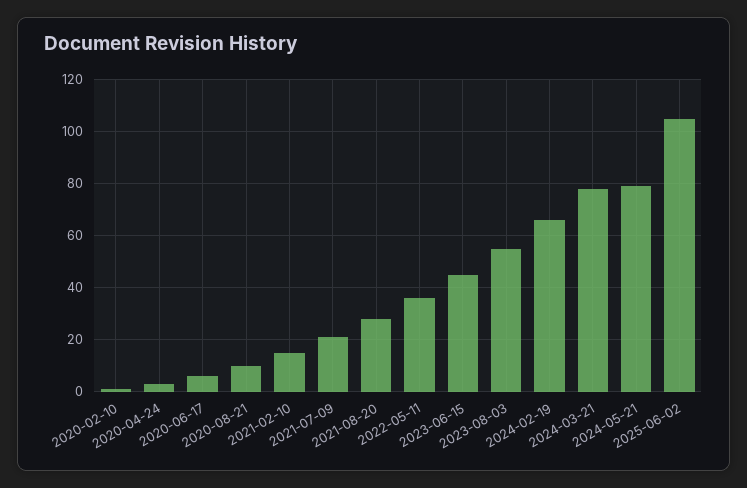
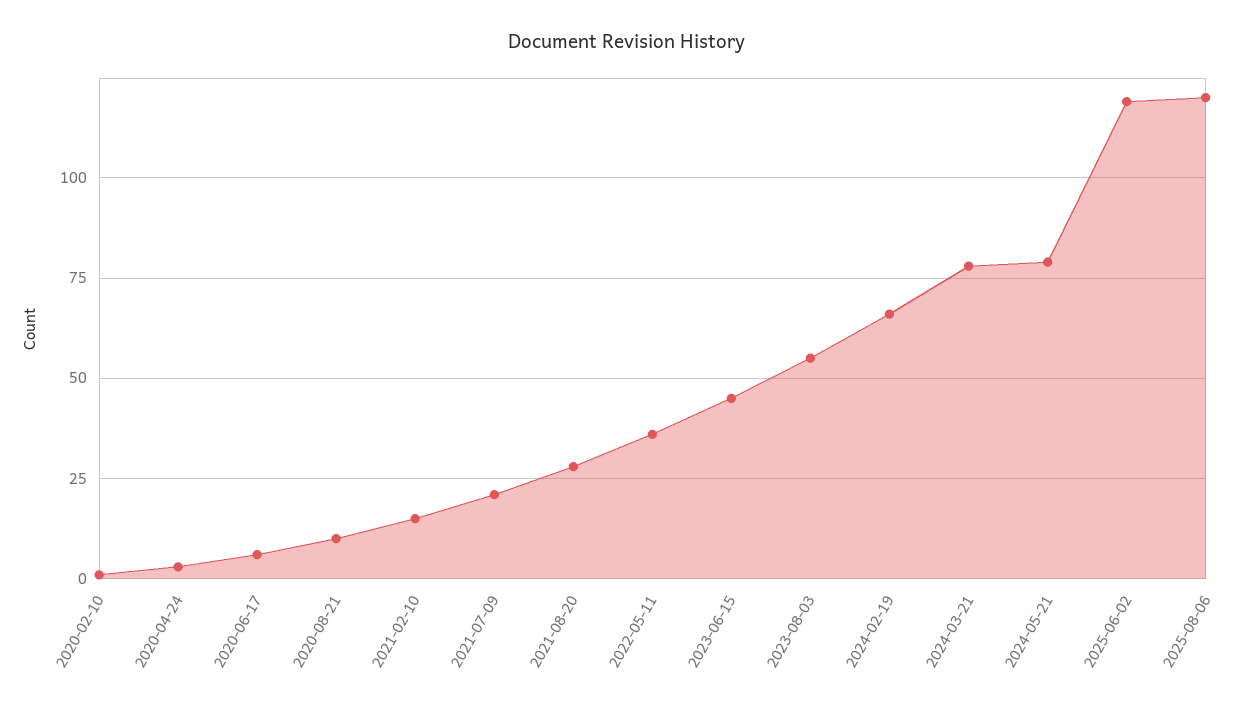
2025-06-02: 105 -> 120
2025-08-06: none -> 120

